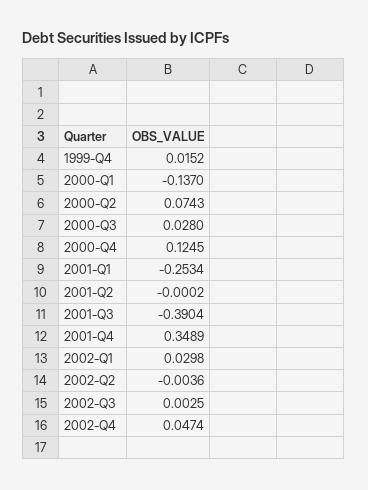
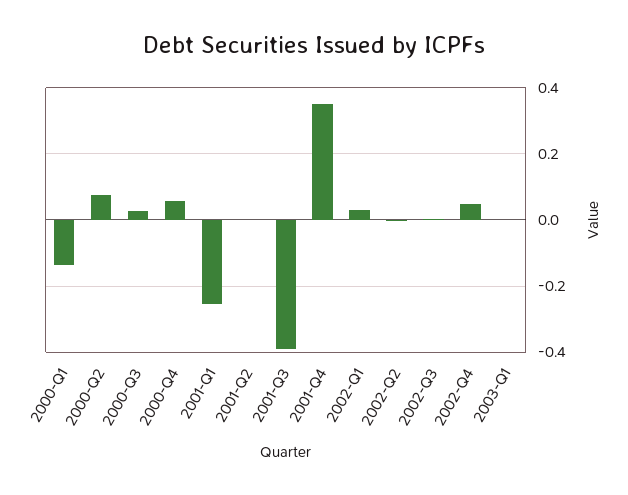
1999-Q4: 0.0152 -> none
2000-Q4: 0.1245 -> 0.06
2003-Q1: none -> 0

